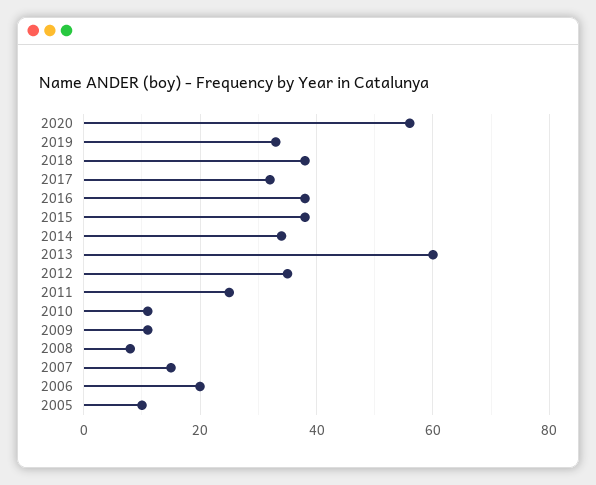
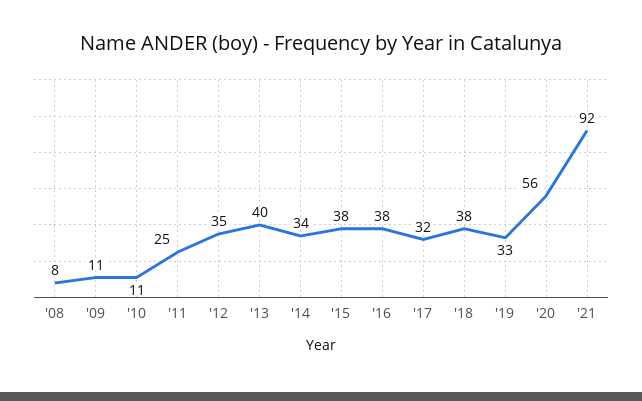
2013: 60 -> 40
2007: 15 -> none
2006: 20 -> none
2005: 10 -> none
'21: none -> 92

